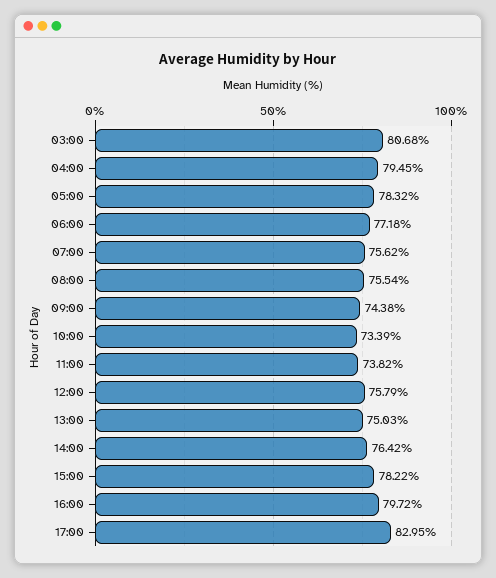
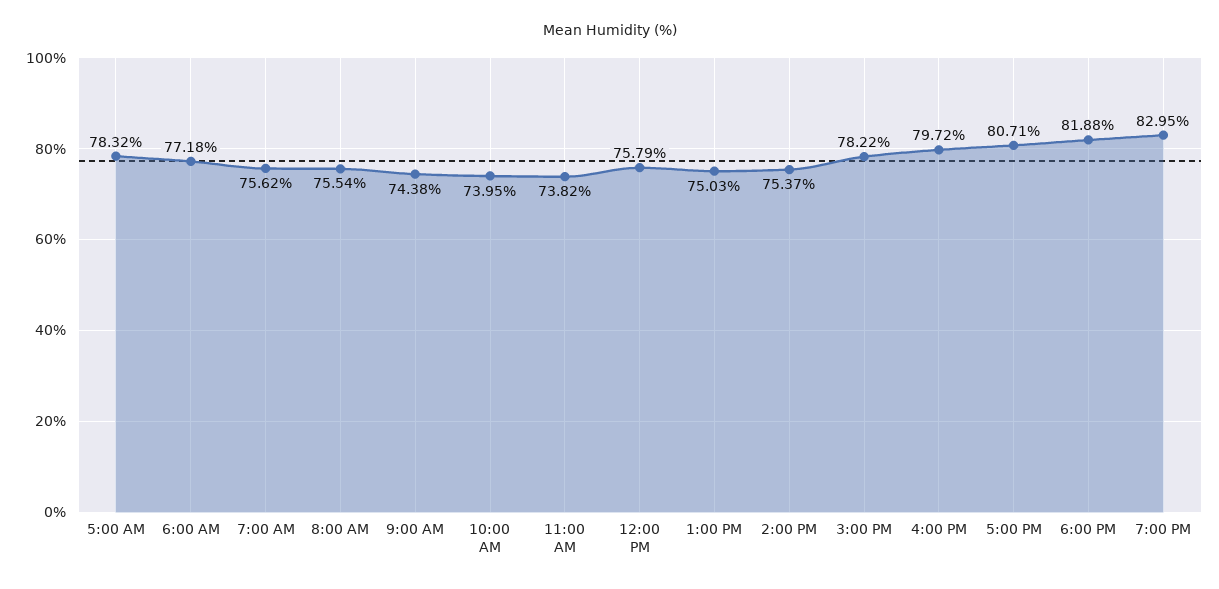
03:00: 80.68 -> none
04:00: 79.45 -> none
10:00: 73.39 -> 73.95
14:00: 76.42 -> 75.37
17:00: 82.95 -> 80.71
6:00 PM: none -> 81.88
7:00 PM: none -> 82.95

